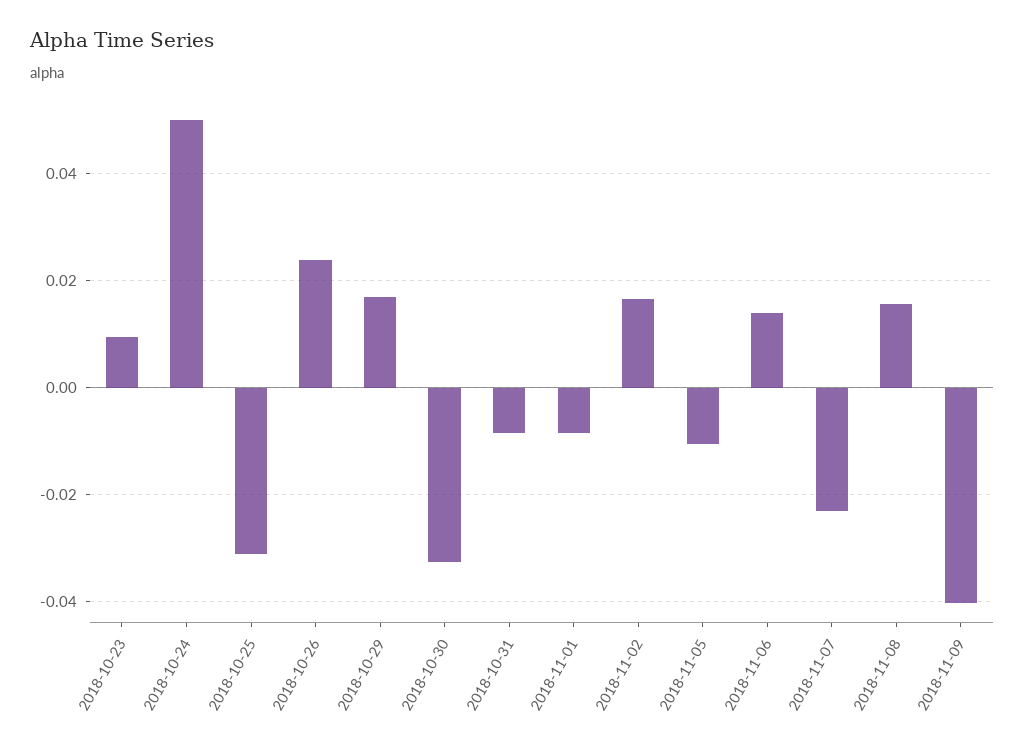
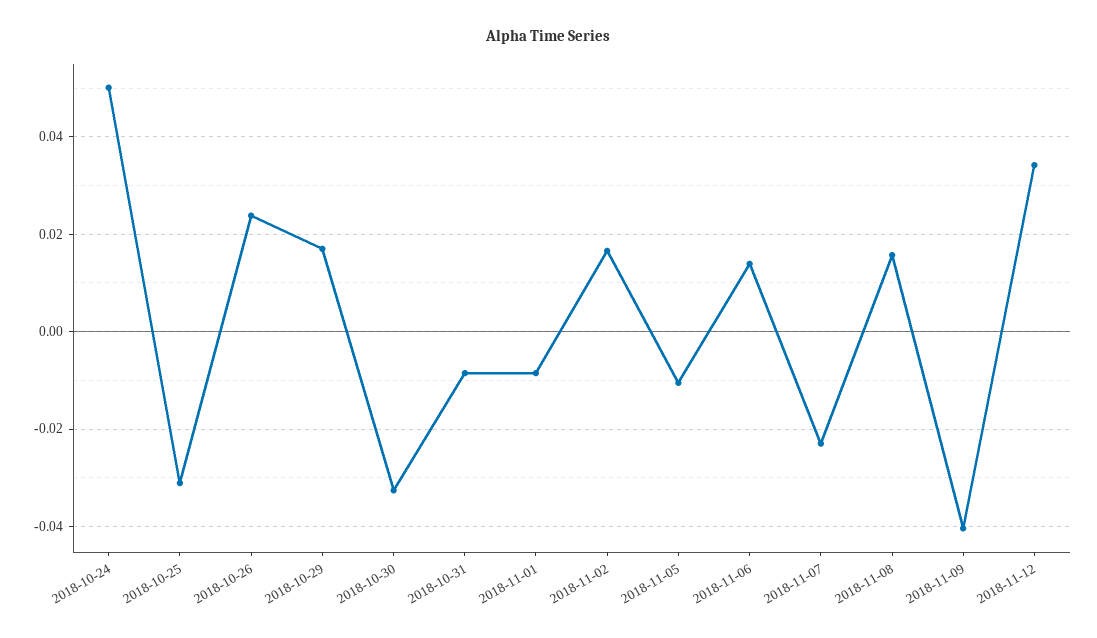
2018-10-23: 0.01 -> none
2018-11-12: none -> 0.034

